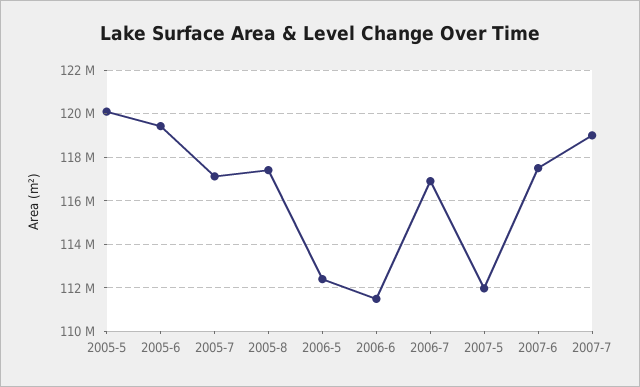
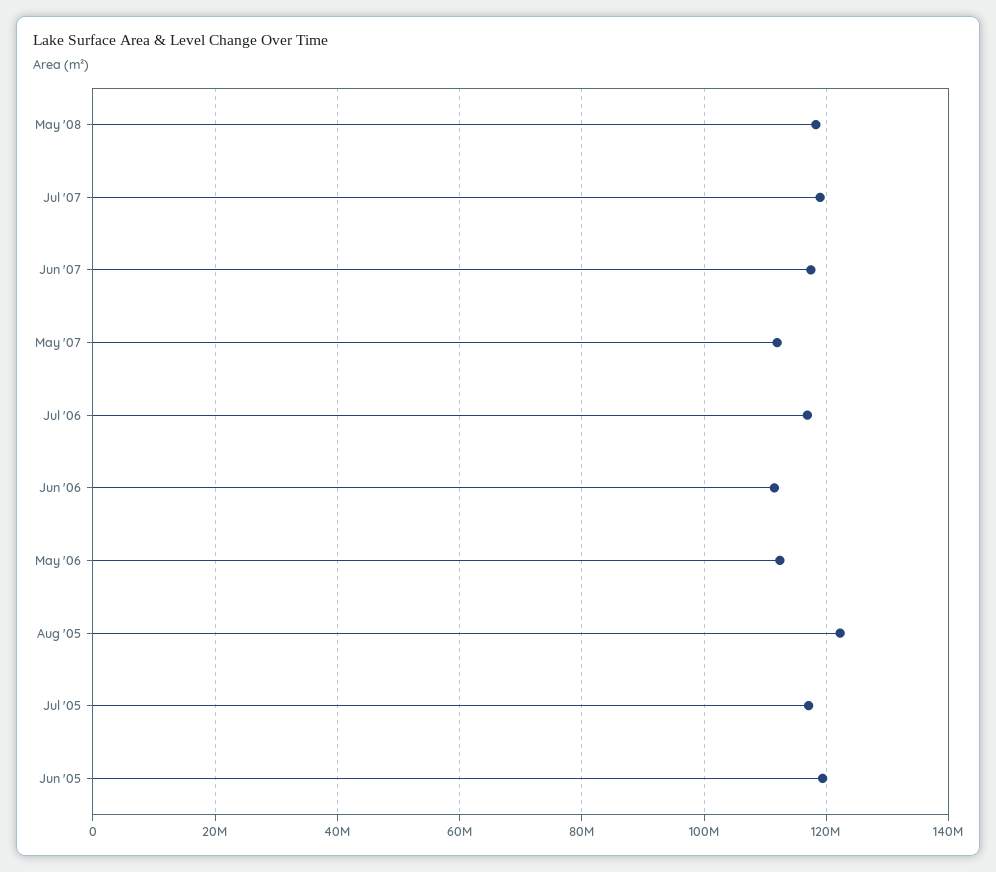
2005-5: 120000000 -> none
2005-8: 117500000 -> 122000000
May '08: none -> 118000000

